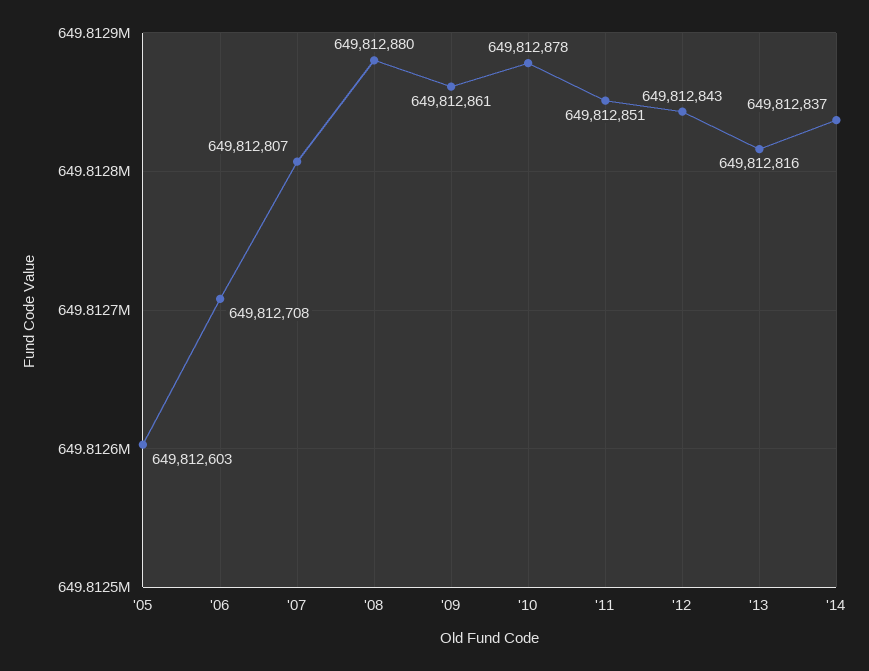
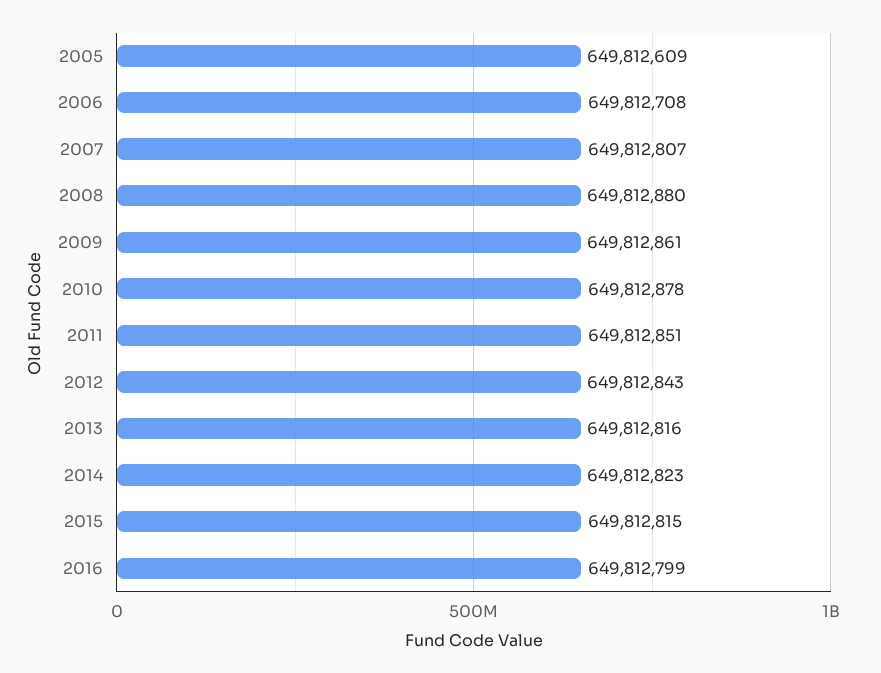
'05: 649812603 -> 649812609
'14: 649812837 -> 649812823
2015: none -> 649812815
2016: none -> 649812799

